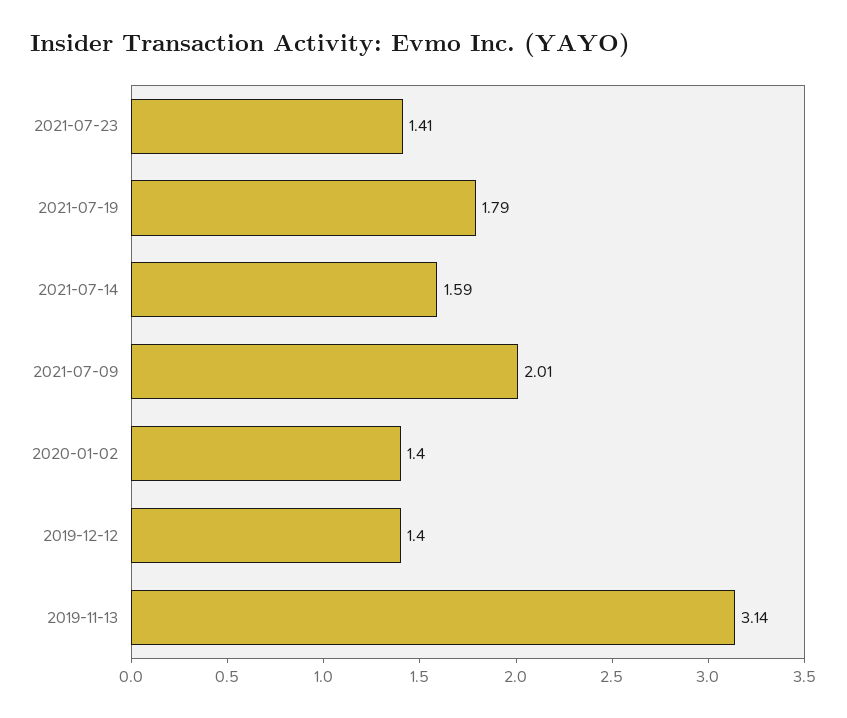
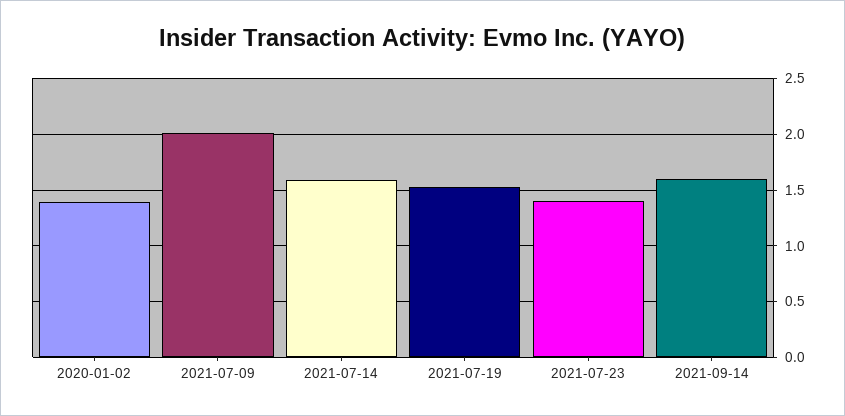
2021-07-19: 1.79 -> 1.5
2019-12-12: 1.4 -> none
2019-11-13: 3.14 -> none
2021-09-14: none -> 1.6

